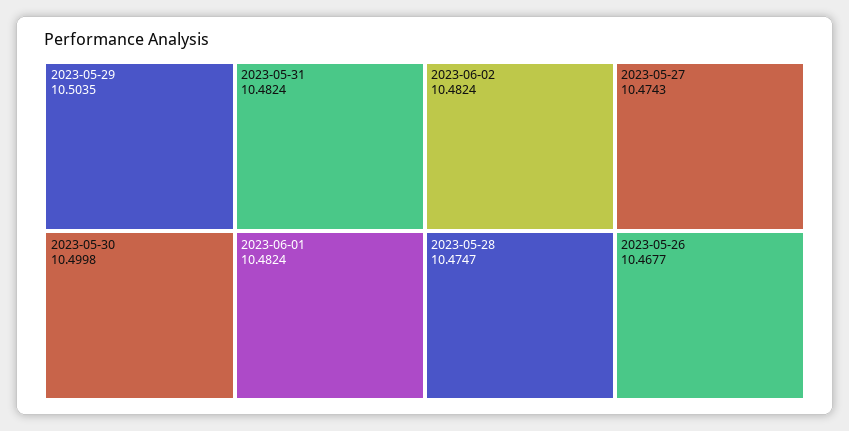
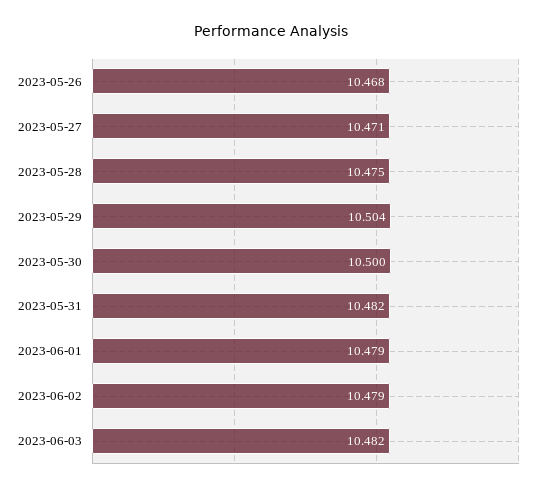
2023-06-01: 10.4824 -> 10.479
2023-06-02: 10.4824 -> 10.479
2023-05-27: 10.4743 -> 10.471
2023-06-03: none -> 10.482

